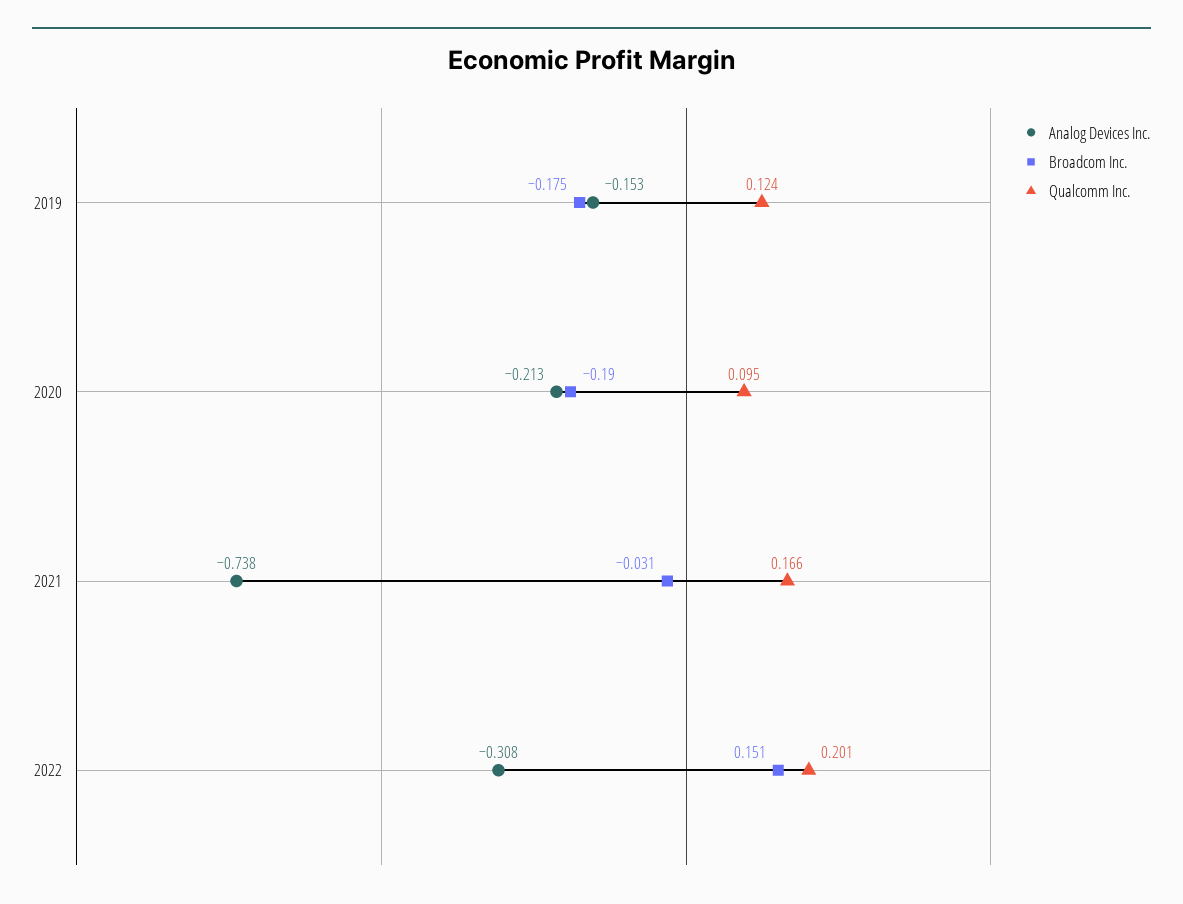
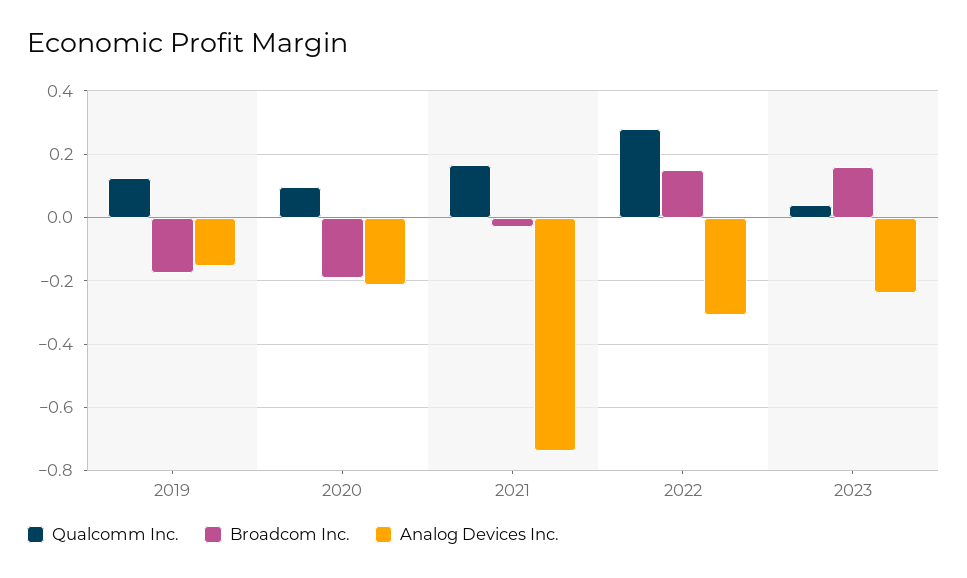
Qualcomm Inc., 2022: 0.201 -> 0.28
Qualcomm Inc., 2023: none -> 0.04
Broadcom Inc., 2023: none -> 0.16
Analog Devices Inc., 2023: none -> -0.24

